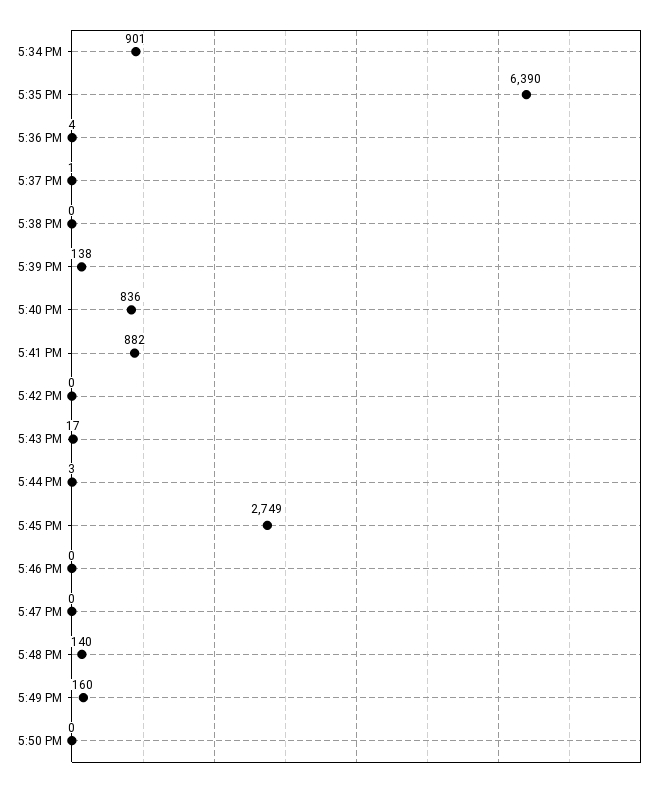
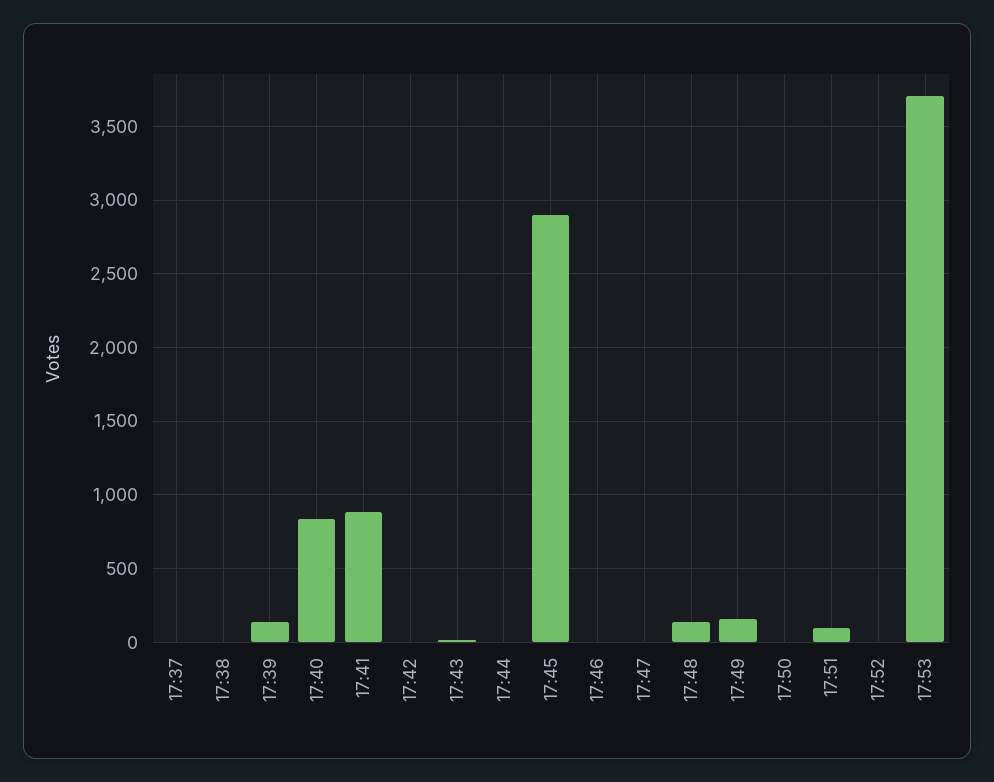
5:34 PM: 901 -> none
5:35 PM: 6390 -> none
5:36 PM: 4 -> none
5:45 PM: 2749 -> 2900
17:51: none -> 100
17:52: none -> 0
17:53: none -> 3700

